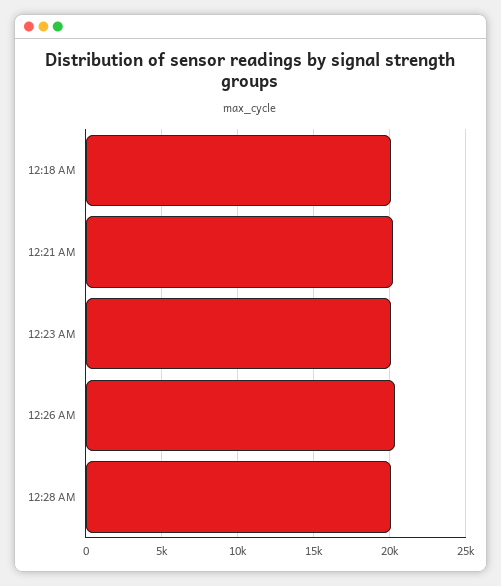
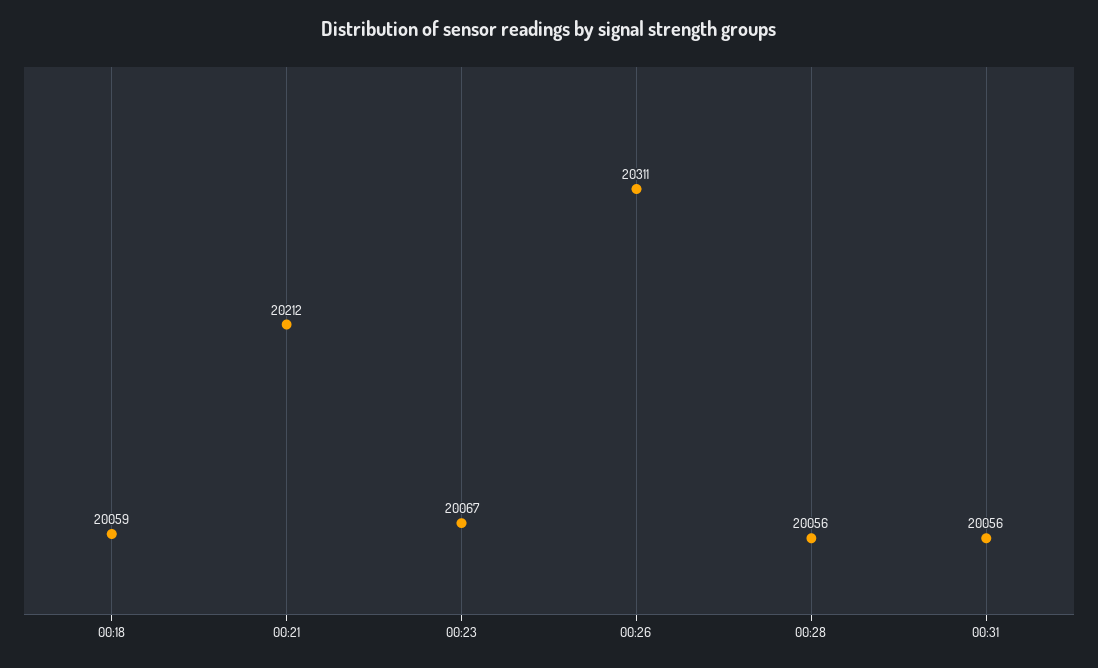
00:31: none -> 20056

